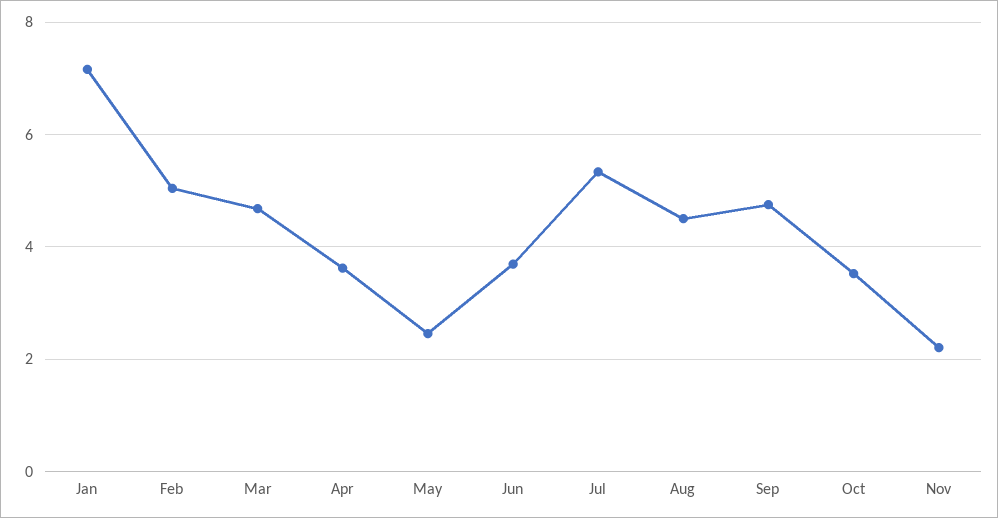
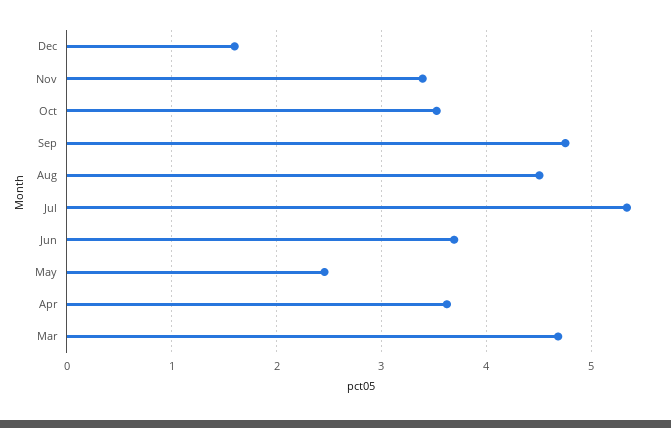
Jan: 7.2 -> none
Feb: 5 -> none
Nov: 2.2 -> 3.4
Dec: none -> 1.6

